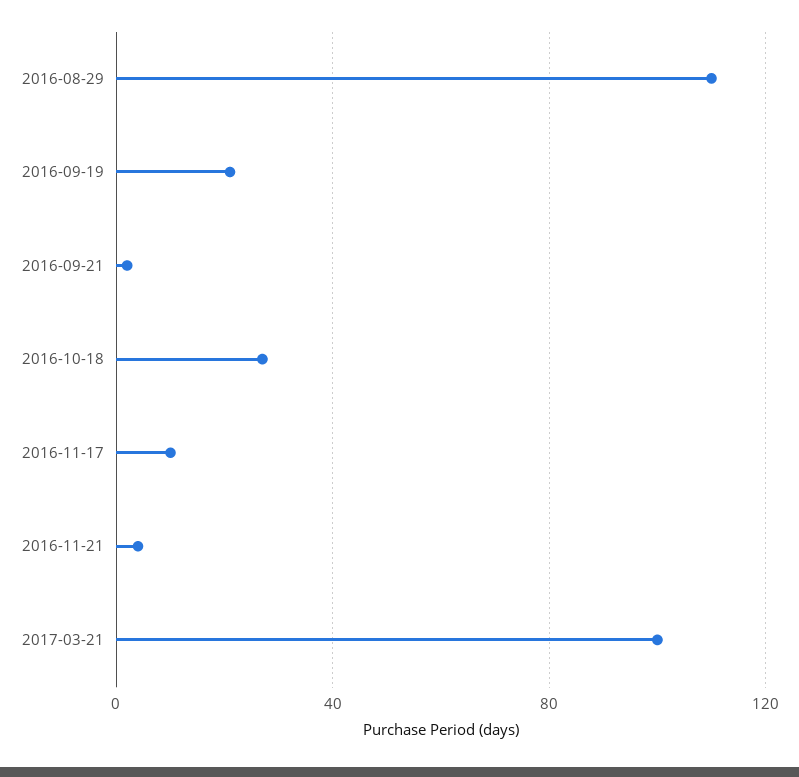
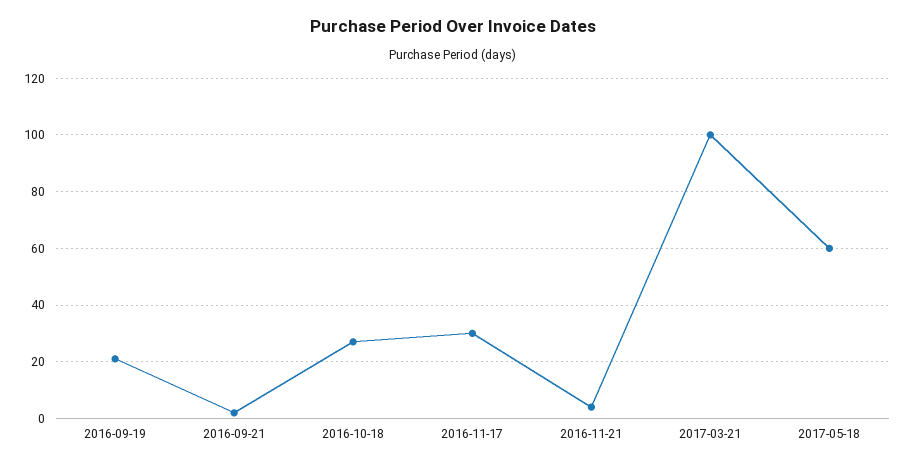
2016-08-29: 110 -> none
2016-11-17: 10 -> 30
2017-05-18: none -> 60

